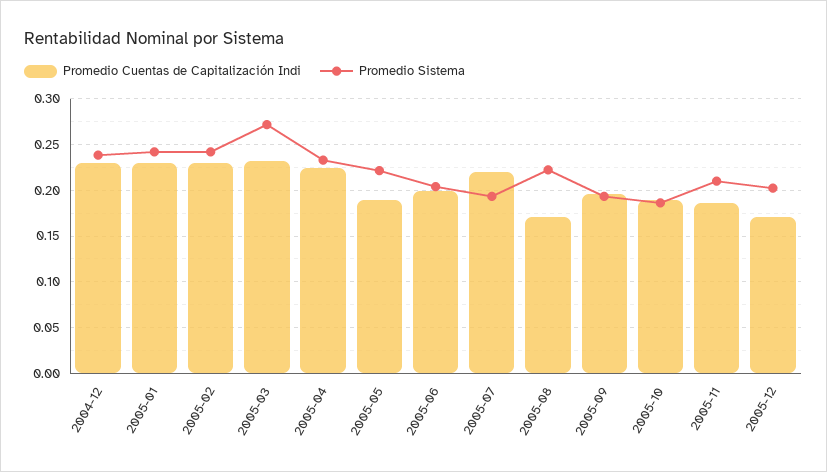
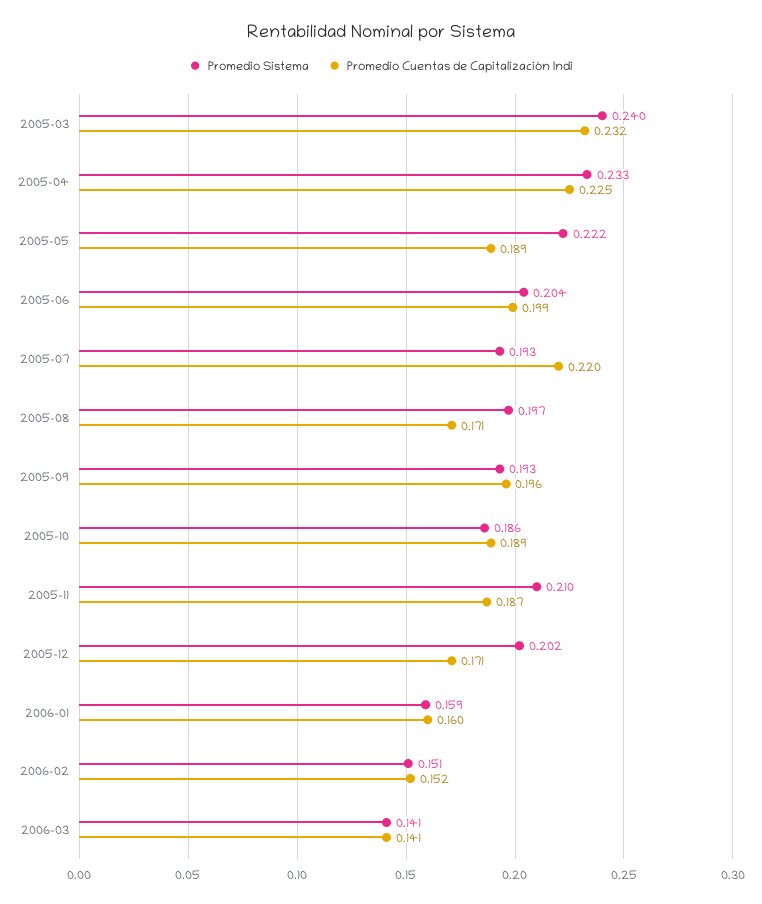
Promedio Cuentas de Capitalización Indi, 2004-12: 0.23 -> none
Promedio Sistema, 2004-12: 0.24 -> none
Promedio Cuentas de Capitalización Indi, 2005-01: 0.23 -> none
Promedio Sistema, 2005-01: 0.24 -> none
Promedio Cuentas de Capitalización Indi, 2005-02: 0.23 -> none
Promedio Sistema, 2005-02: 0.24 -> none
Promedio Sistema, 2005-03: 0.27 -> 0.24
Promedio Sistema, 2005-08: 0.22 -> 0.197
Promedio Sistema, 2006-01: none -> 0.159
Promedio Cuentas de Capitalización Indi, 2006-01: none -> 0.16
Promedio Sistema, 2006-02: none -> 0.151
Promedio Cuentas de Capitalización Indi, 2006-02: none -> 0.152
Promedio Sistema, 2006-03: none -> 0.141
Promedio Cuentas de Capitalización Indi, 2006-03: none -> 0.141

